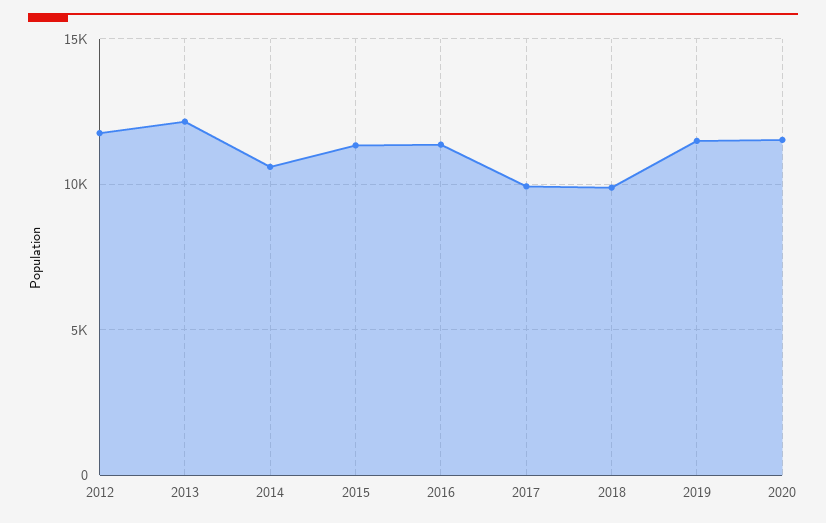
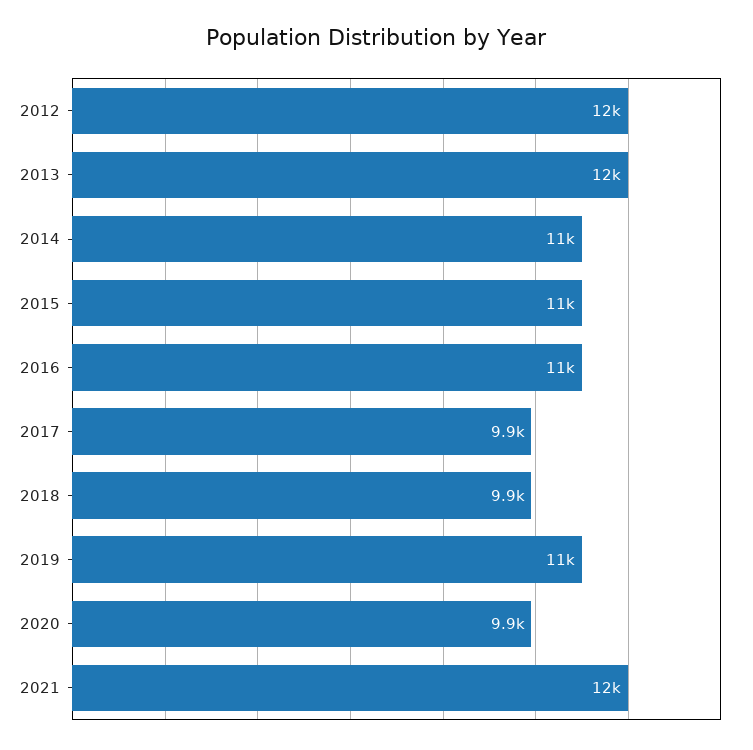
2020: 11500 -> 9900
2021: none -> 12000

